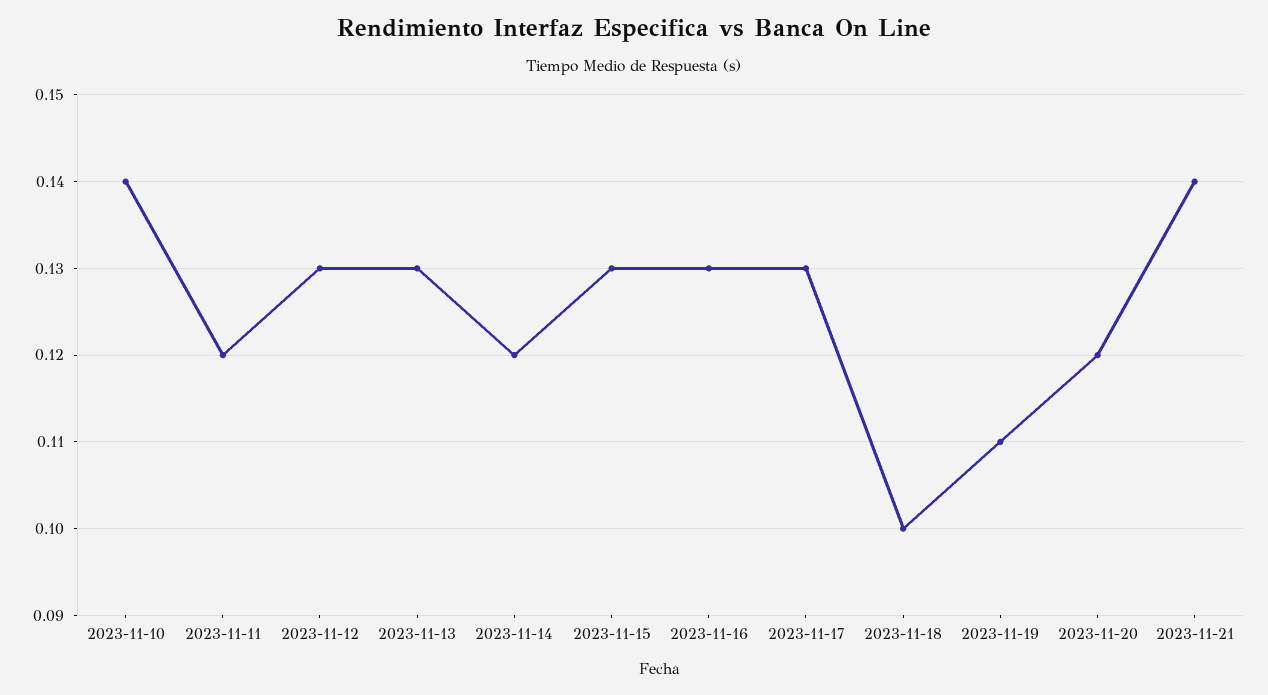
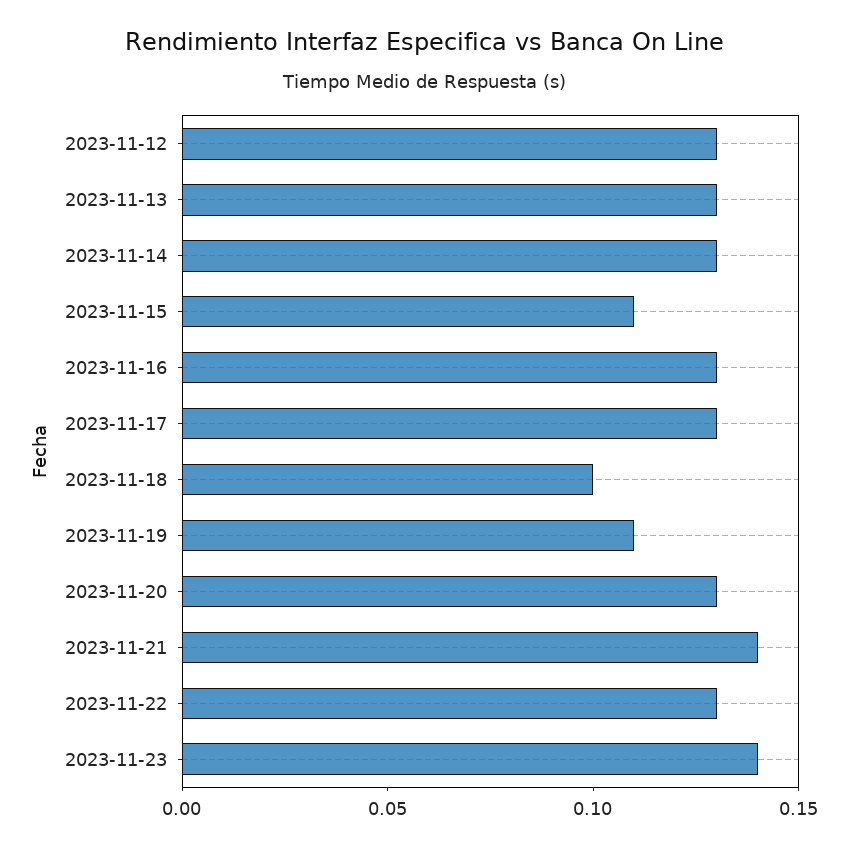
2023-11-10: 0.14 -> none
2023-11-11: 0.12 -> none
2023-11-14: 0.12 -> 0.13
2023-11-15: 0.13 -> 0.11
2023-11-20: 0.12 -> 0.13
2023-11-22: none -> 0.13
2023-11-23: none -> 0.14

